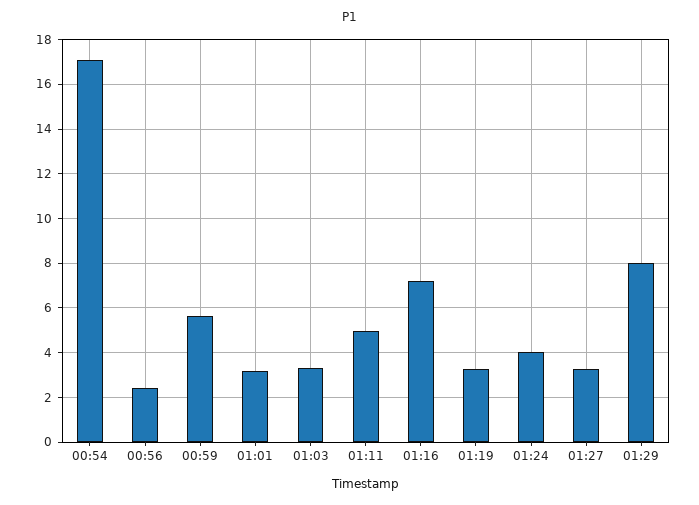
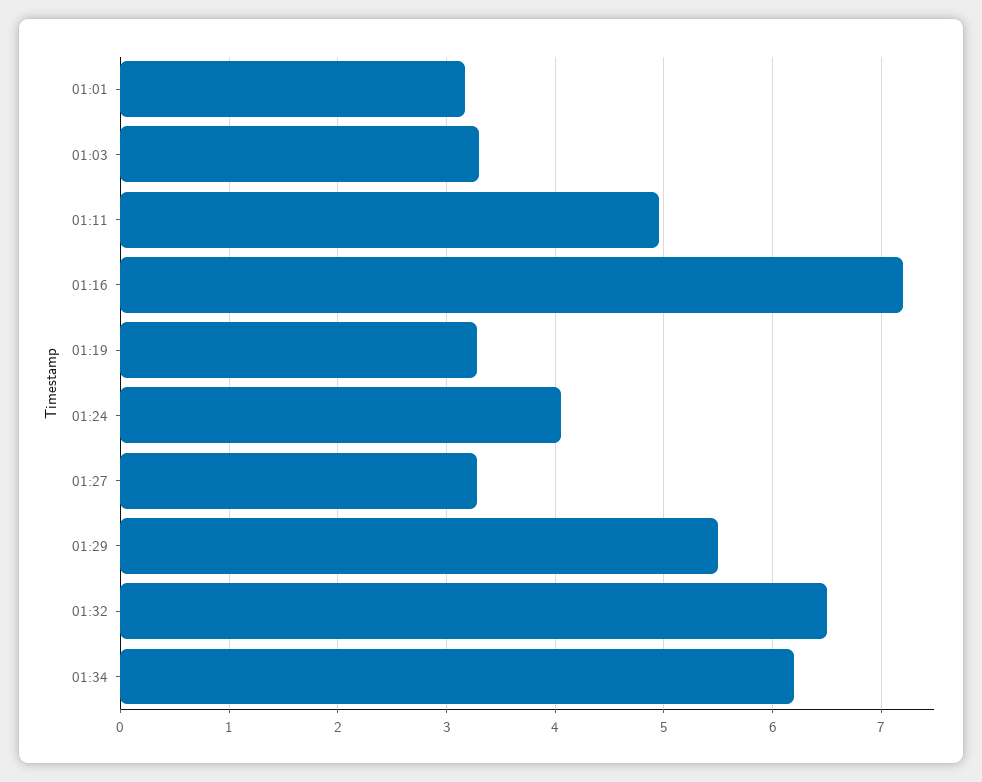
00:54: 17 -> none
00:56: 2.5 -> none
00:59: 5.5 -> none
01:29: 8 -> 5.5
01:32: none -> 6.5
01:34: none -> 6.2

